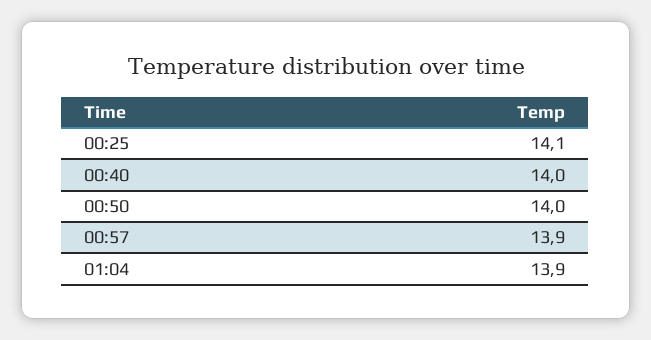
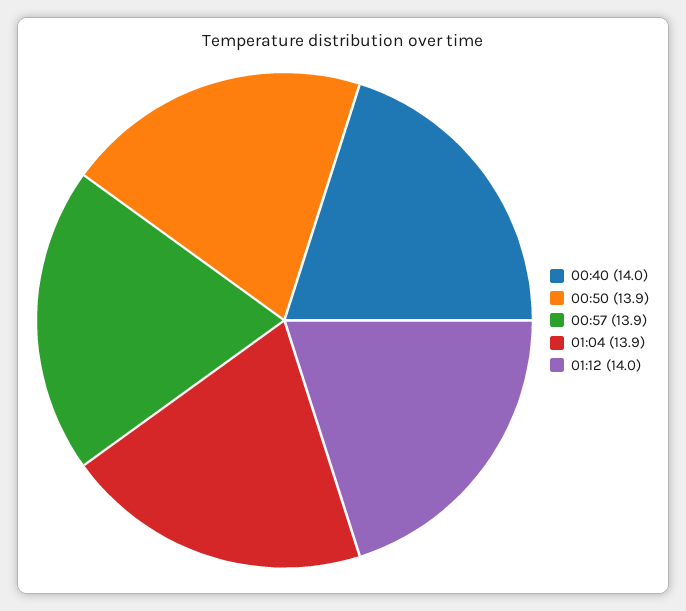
00:25: 14.1 -> none
00:50: 14 -> 13.9
01:12: none -> 14

